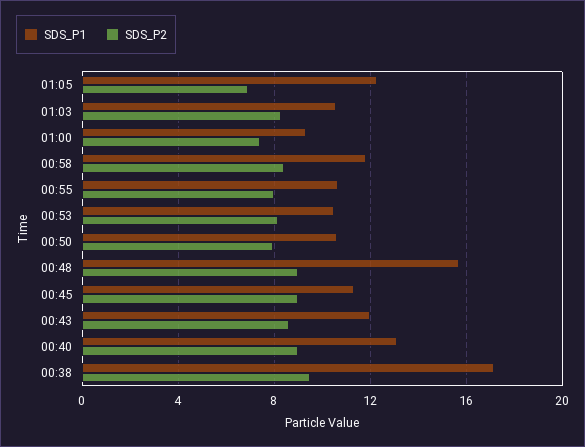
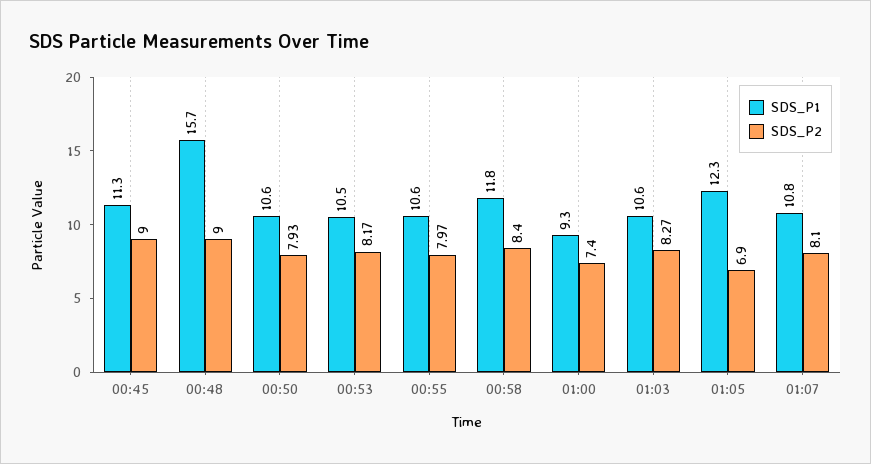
SDS_P1, 00:43: 12 -> none
SDS_P2, 00:43: 8.5 -> none
SDS_P1, 00:40: 13 -> none
SDS_P2, 00:40: 9 -> none
SDS_P1, 00:38: 17 -> none
SDS_P2, 00:38: 9.5 -> none
SDS_P1, 01:07: none -> 10.8
SDS_P2, 01:07: none -> 8.1

